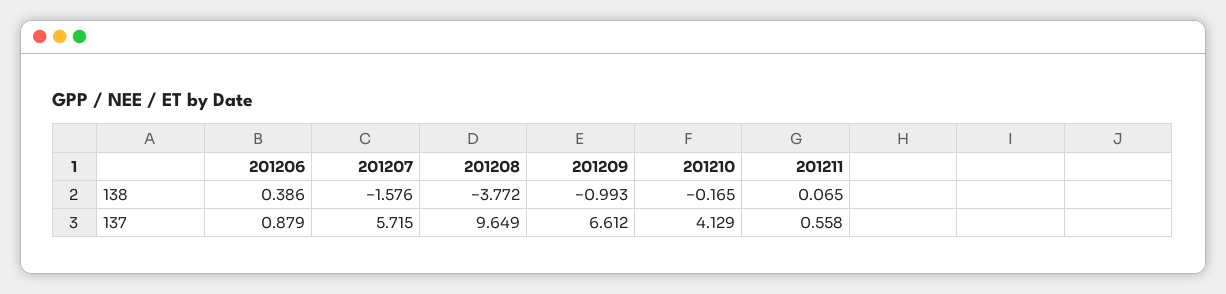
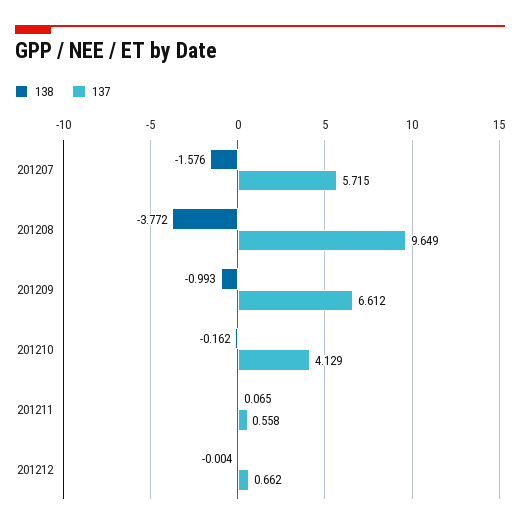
138, 201206: 0.386 -> none
138, 201210: -0.165 -> -0.162
137, 201206: 0.879 -> none
138, 201212: none -> -0.004
137, 201212: none -> 0.662

